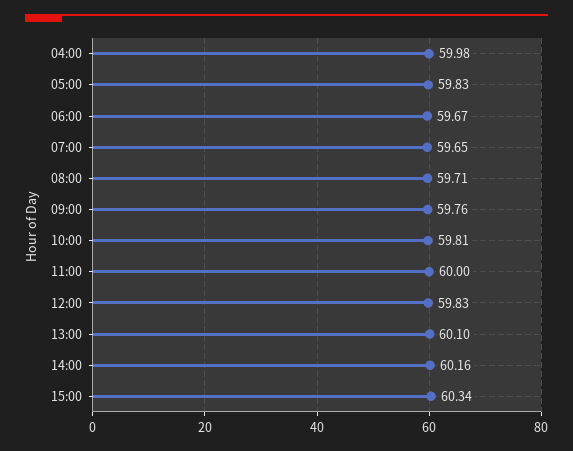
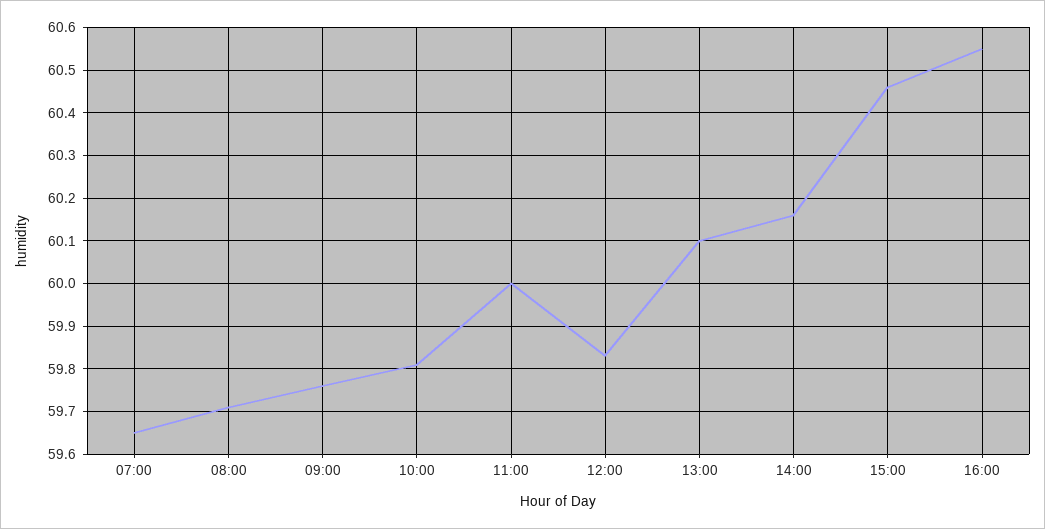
04:00: 59.98 -> none
05:00: 59.83 -> none
06:00: 59.67 -> none
15:00: 60.34 -> 60.45
16:00: none -> 60.55

